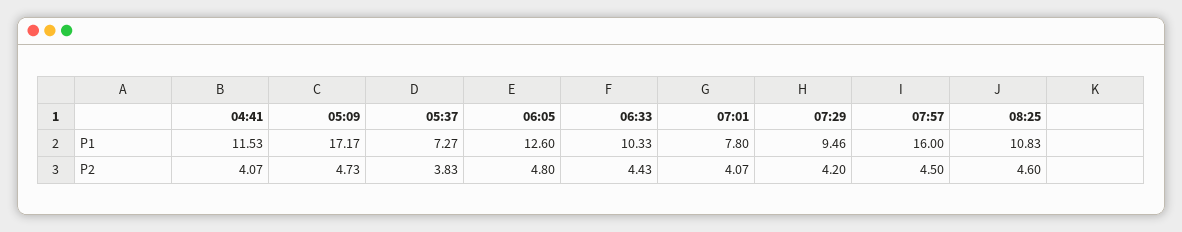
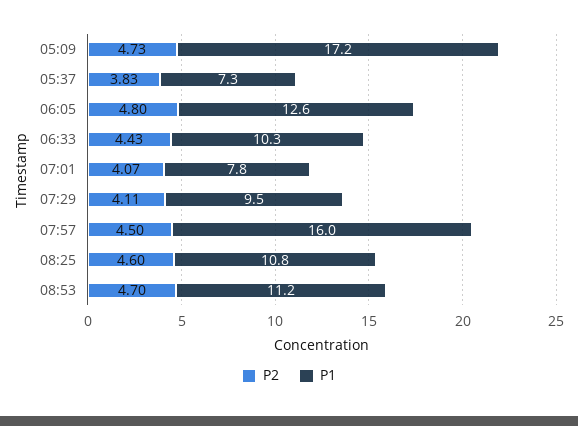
P1, 04:41: 11.53 -> none
P2, 04:41: 4.07 -> none
P2, 07:29: 4.2 -> 4.11
P2, 08:53: none -> 4.7
P1, 08:53: none -> 11.2

